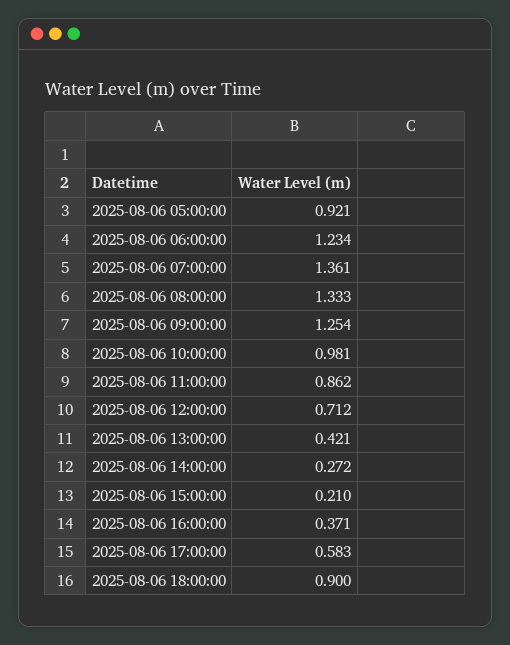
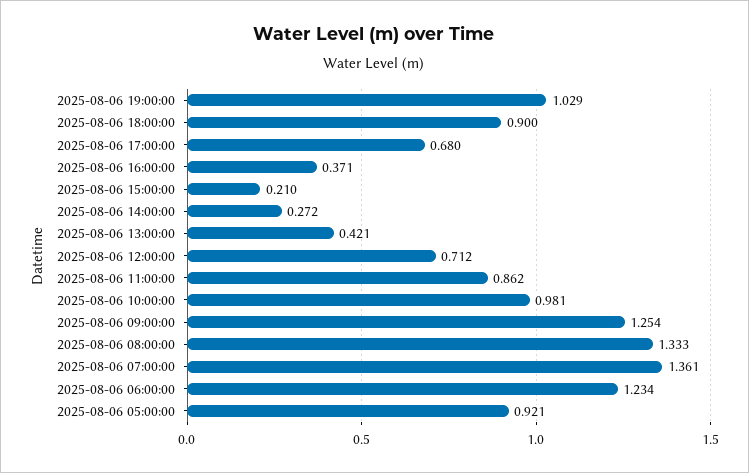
2025-08-06 17:00:00: 0.583 -> 0.68
2025-08-06 19:00:00: none -> 1.029

